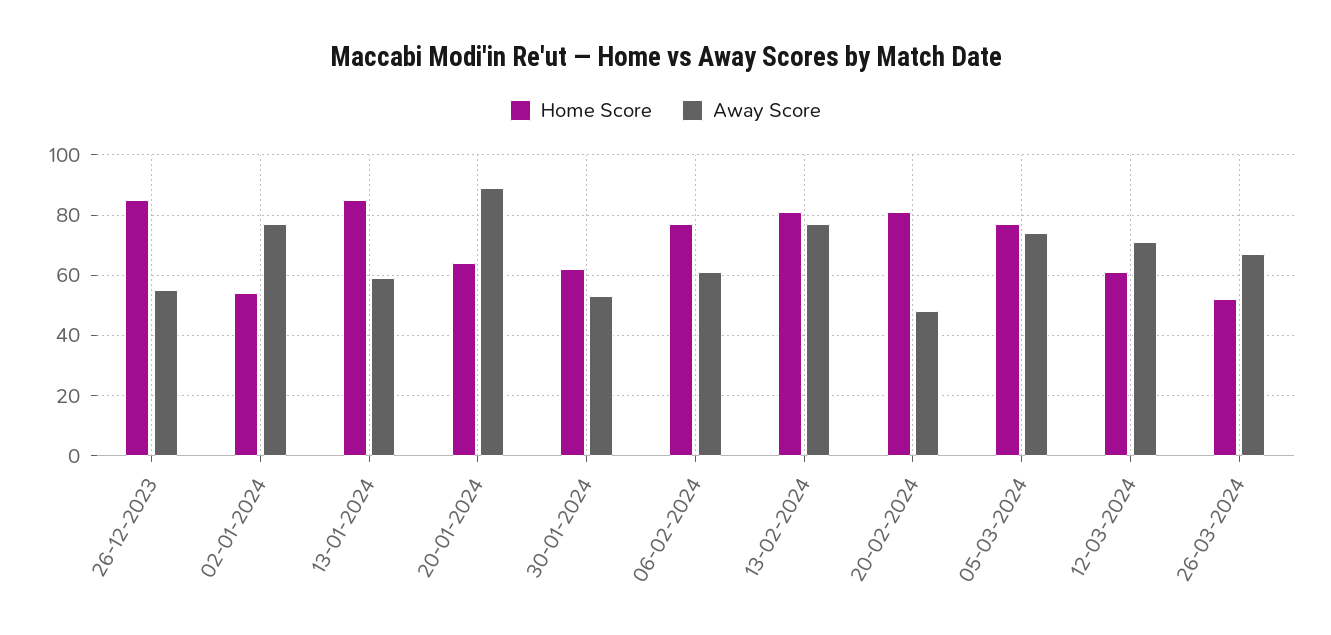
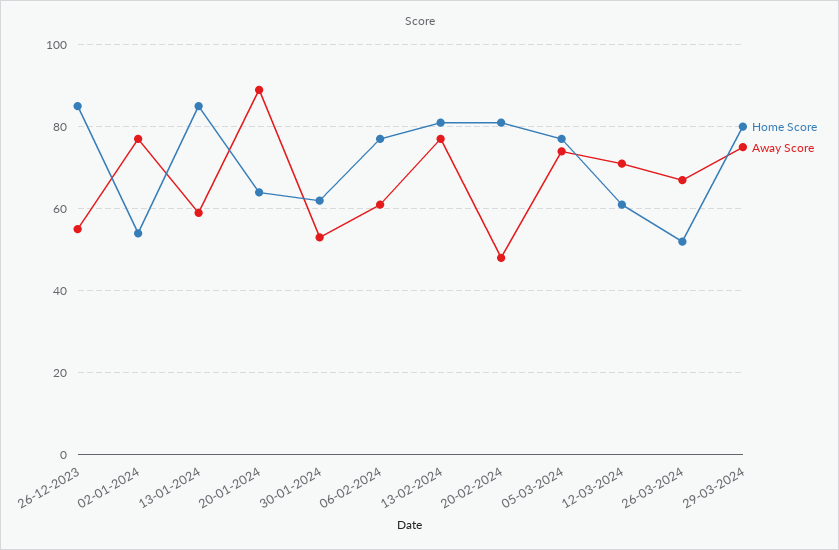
Home Score, 29-03-2024: none -> 80
Away Score, 29-03-2024: none -> 75

